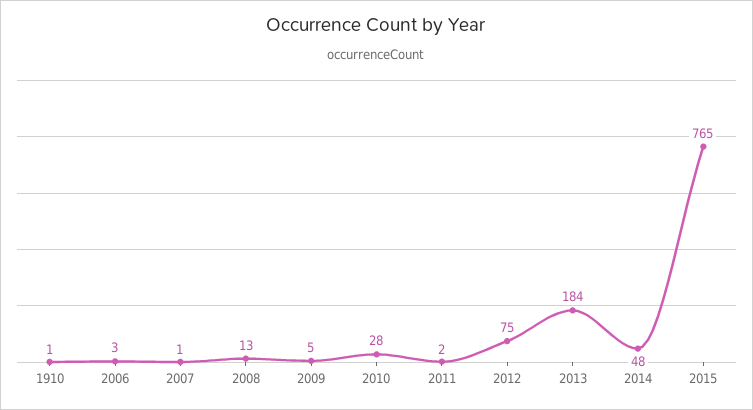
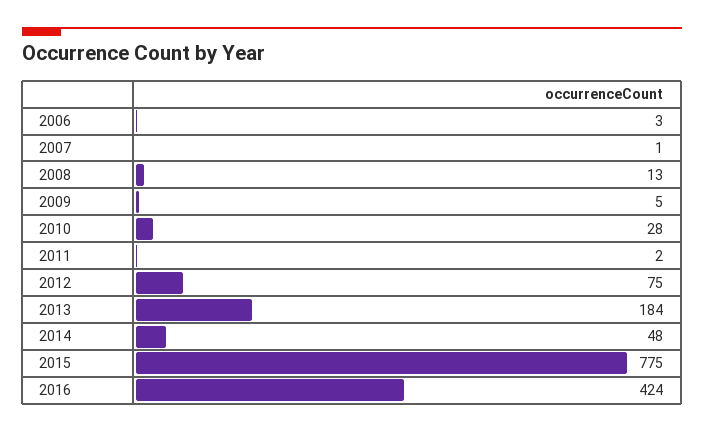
1910: 1 -> none
2015: 765 -> 775
2016: none -> 424

